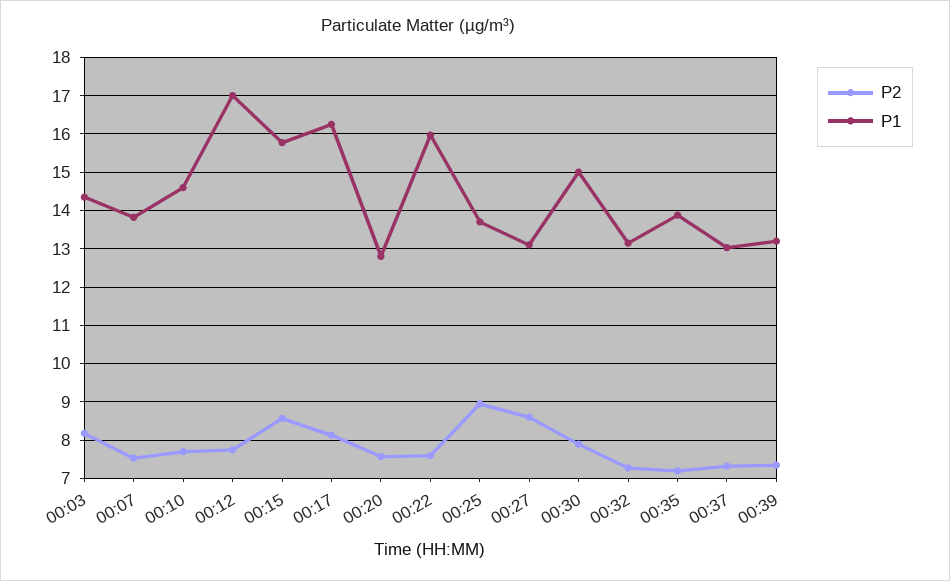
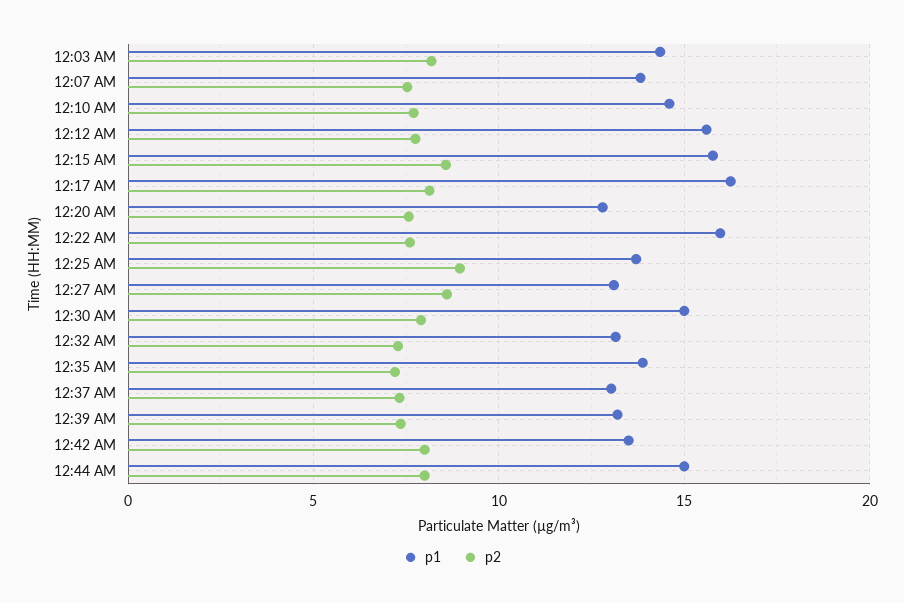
P1, 00:12: 17 -> 15.5
P1, 12:42 AM: none -> 13.5
P2, 12:42 AM: none -> 8
P1, 12:44 AM: none -> 15
P2, 12:44 AM: none -> 8

